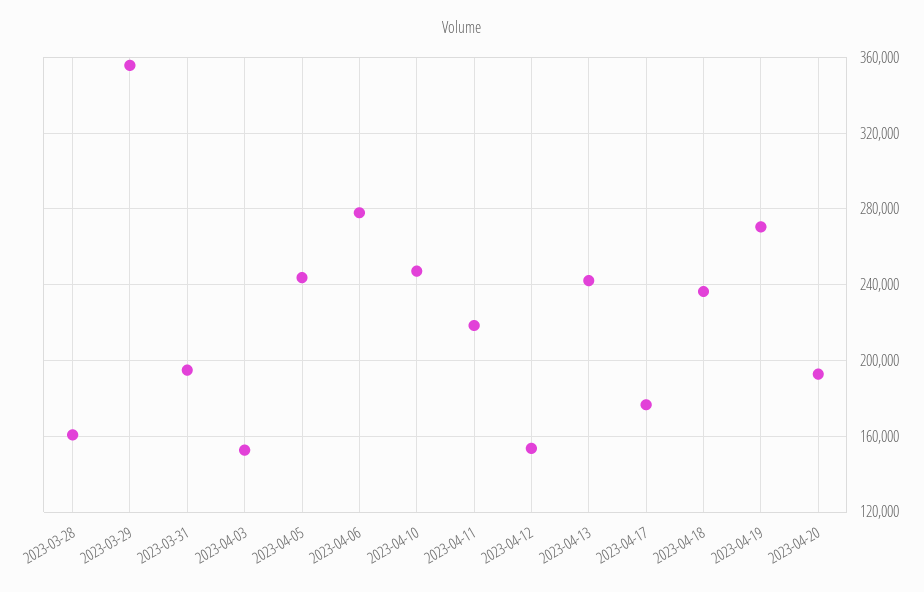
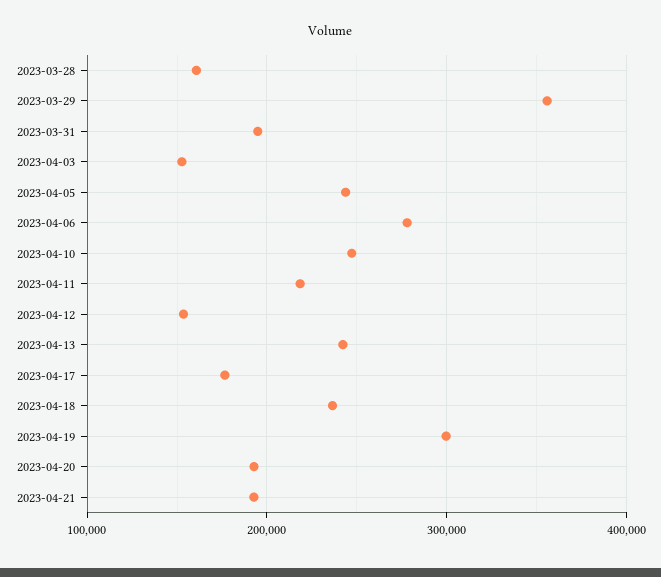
2023-04-19: 270000 -> 300000
2023-04-21: none -> 190000

